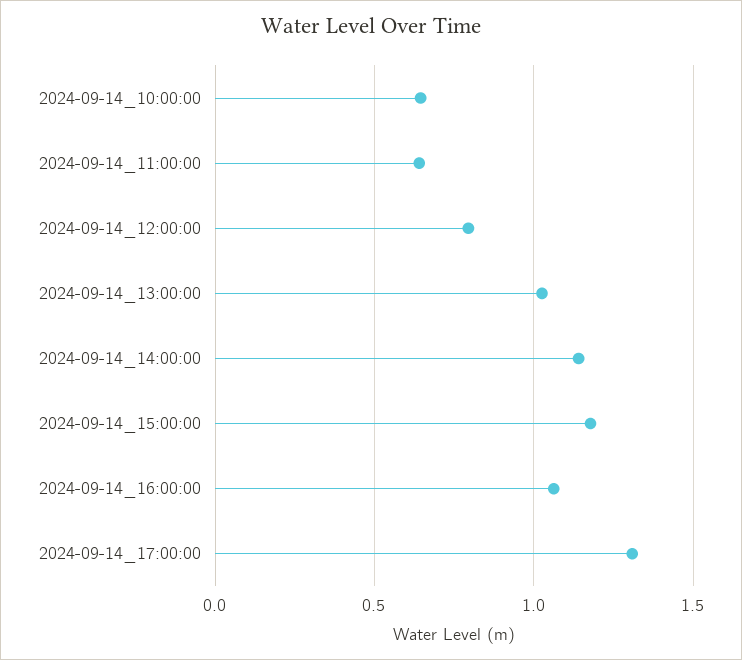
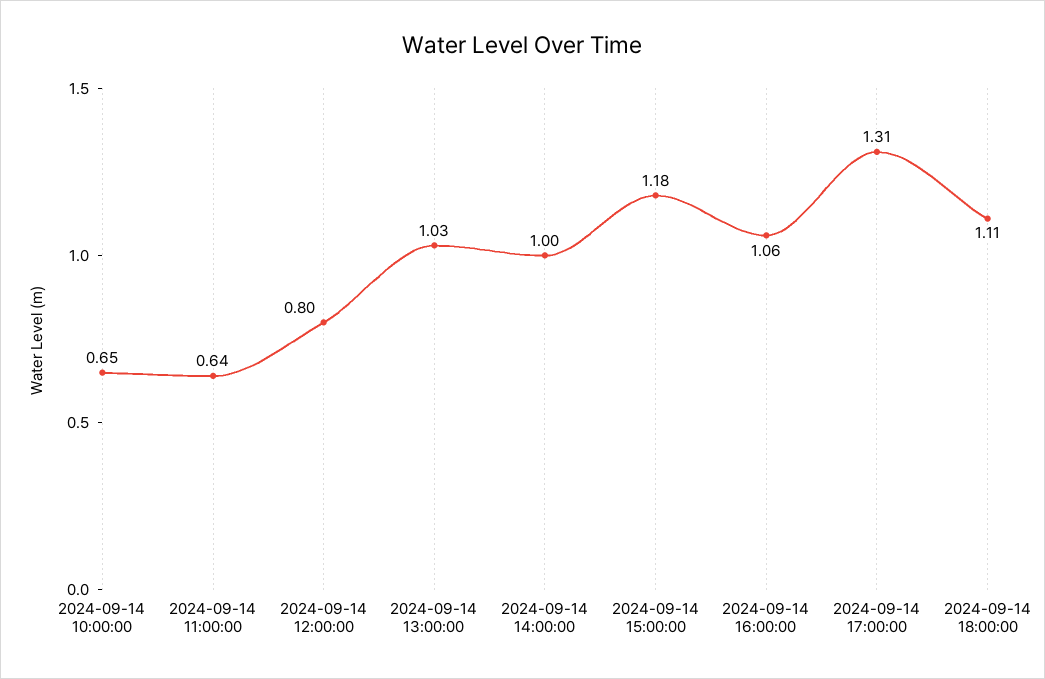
2024-09-14_14:00:00: 1.15 -> 1
2024-09-14 18:00:00: none -> 1.11

